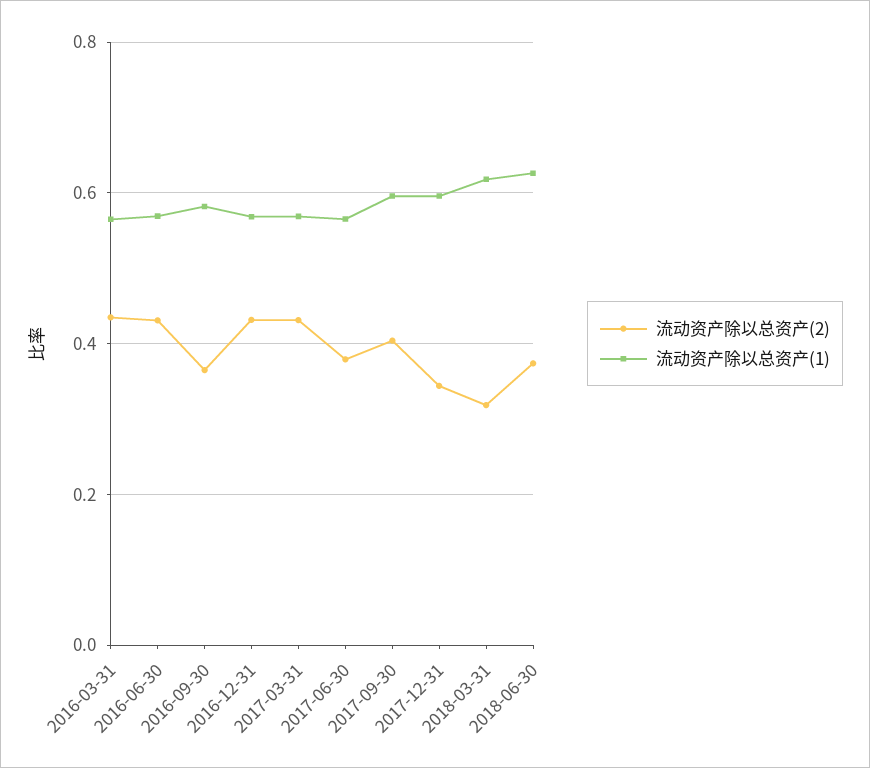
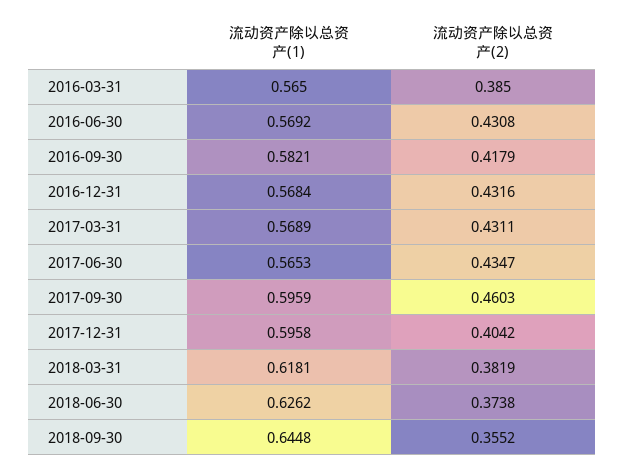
流动资产除以总资产(2), 2016-03-31: 0.44 -> 0.385
流动资产除以总资产(2), 2016-09-30: 0.36 -> 0.4179
流动资产除以总资产(2), 2017-06-30: 0.38 -> 0.4347
流动资产除以总资产(2), 2017-09-30: 0.4 -> 0.4603
流动资产除以总资产(2), 2017-12-31: 0.34 -> 0.4042
流动资产除以总资产(2), 2018-03-31: 0.32 -> 0.3819
流动资产除以总资产(1), 2018-09-30: none -> 0.6448
流动资产除以总资产(2), 2018-09-30: none -> 0.3552

